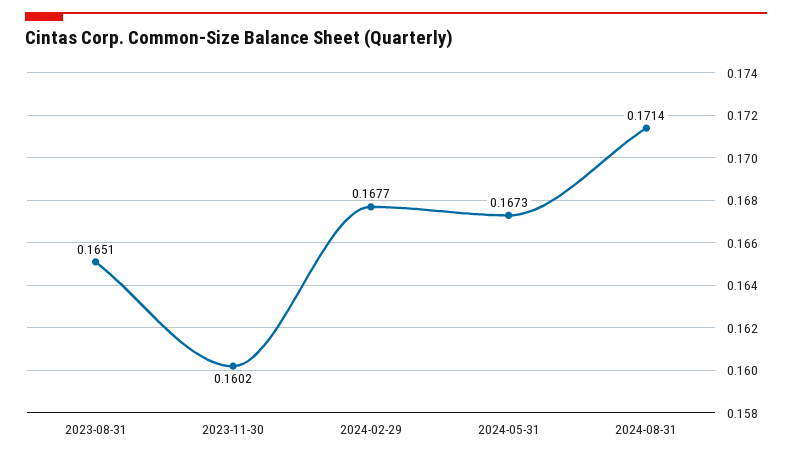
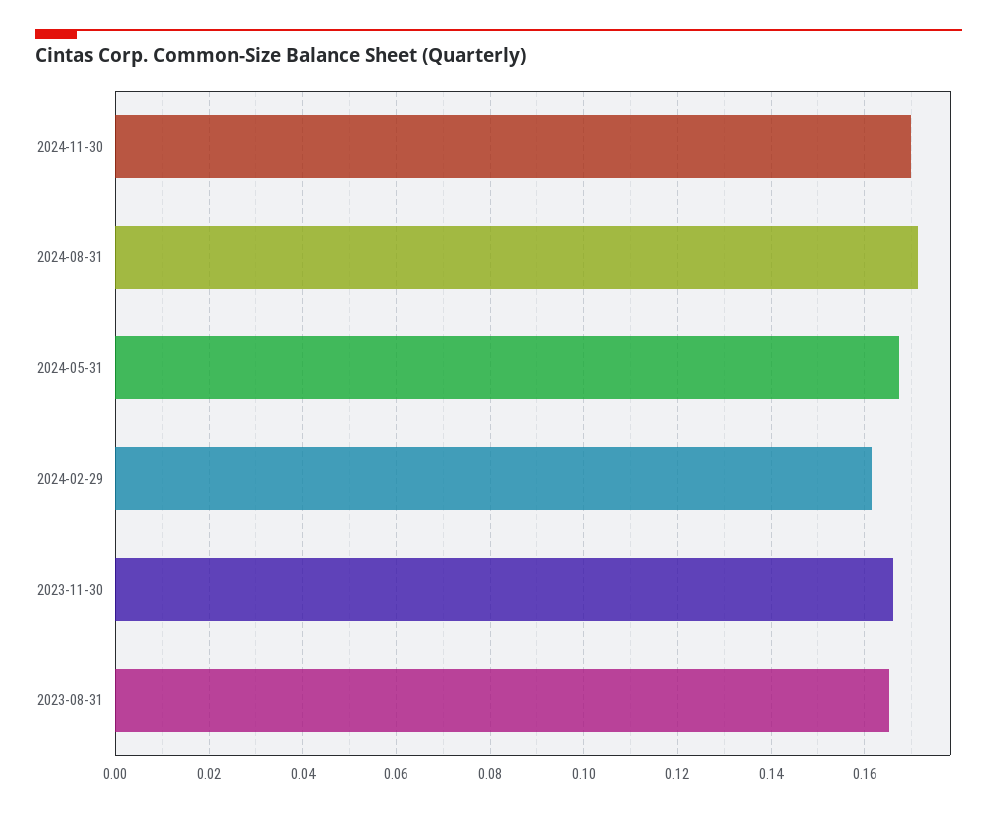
2023-11-30: 0.1602 -> 0.166
2024-02-29: 0.1677 -> 0.162
2024-11-30: none -> 0.17

